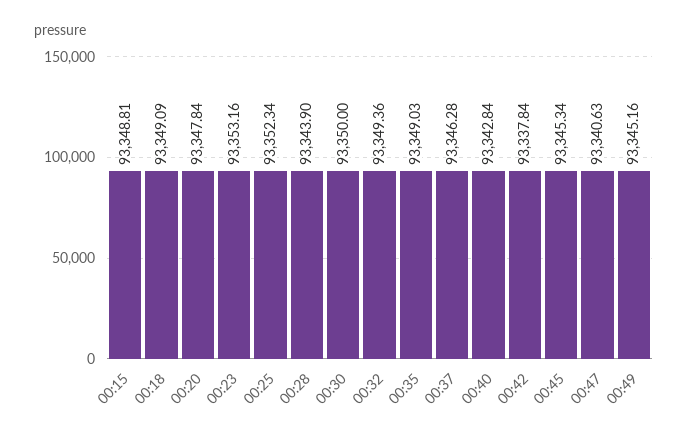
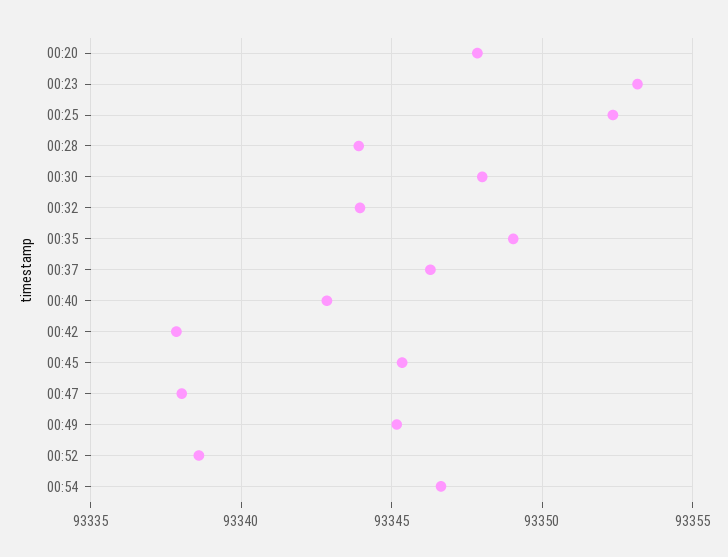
00:15: 93348.81 -> none
00:18: 93349.09 -> none
00:30: 93350 -> 93348
00:32: 93349.36 -> 93344
00:47: 93340.63 -> 93338
00:52: none -> 93338.5
00:54: none -> 93346.5

